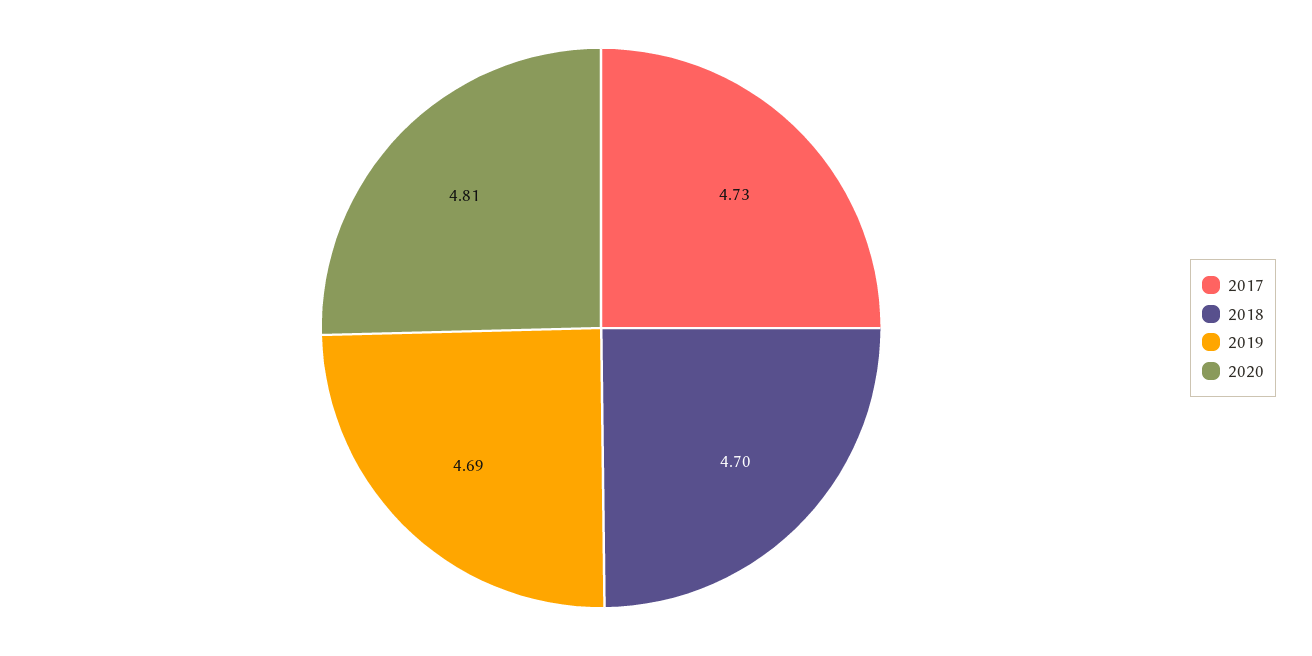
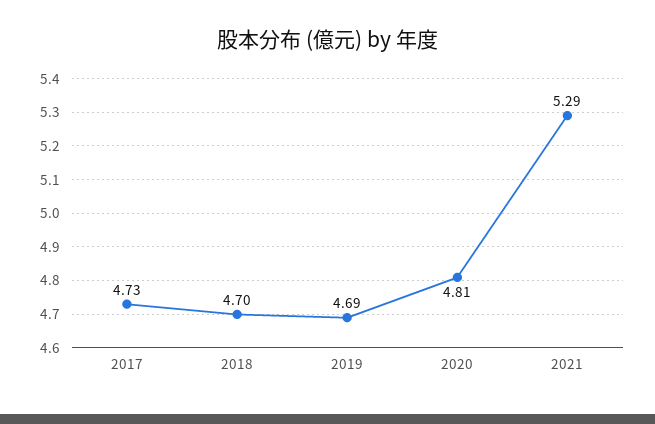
2021: none -> 5.29

